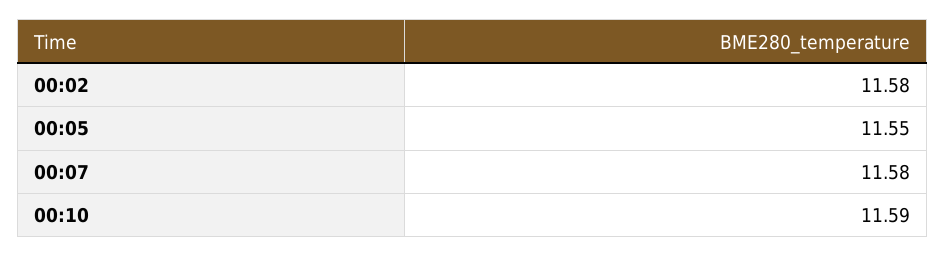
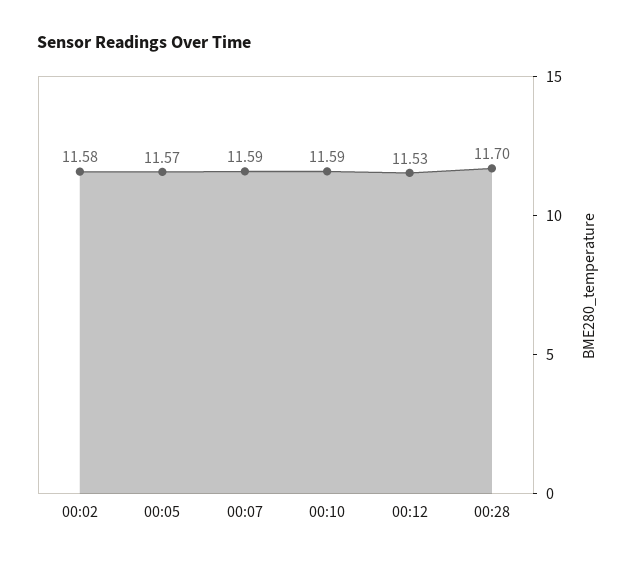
00:05: 11.55 -> 11.57
00:07: 11.58 -> 11.59
00:12: none -> 11.53
00:28: none -> 11.7

